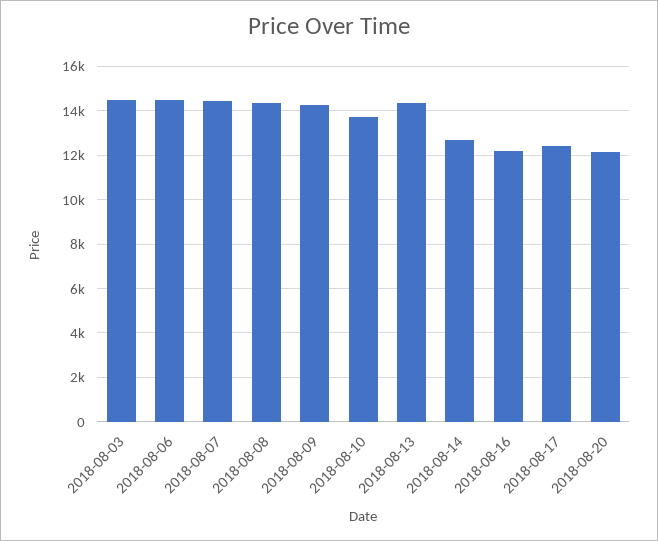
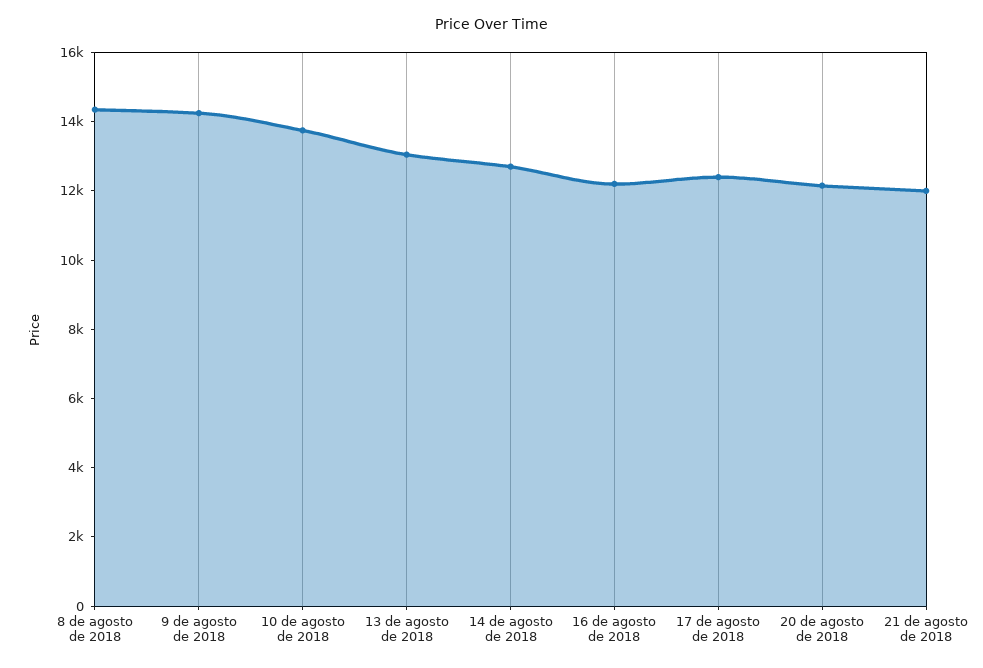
2018-08-03: 14500 -> none
2018-08-06: 14500 -> none
2018-08-07: 14500 -> none
2018-08-13: 14500 -> 13000
21 de agosto de 2018: none -> 12000

